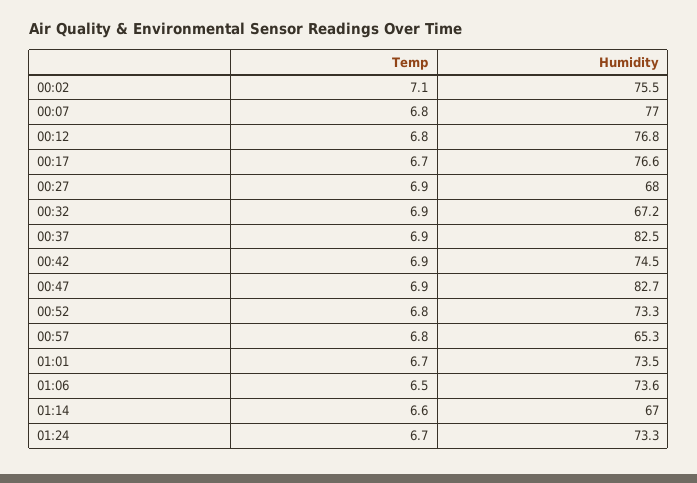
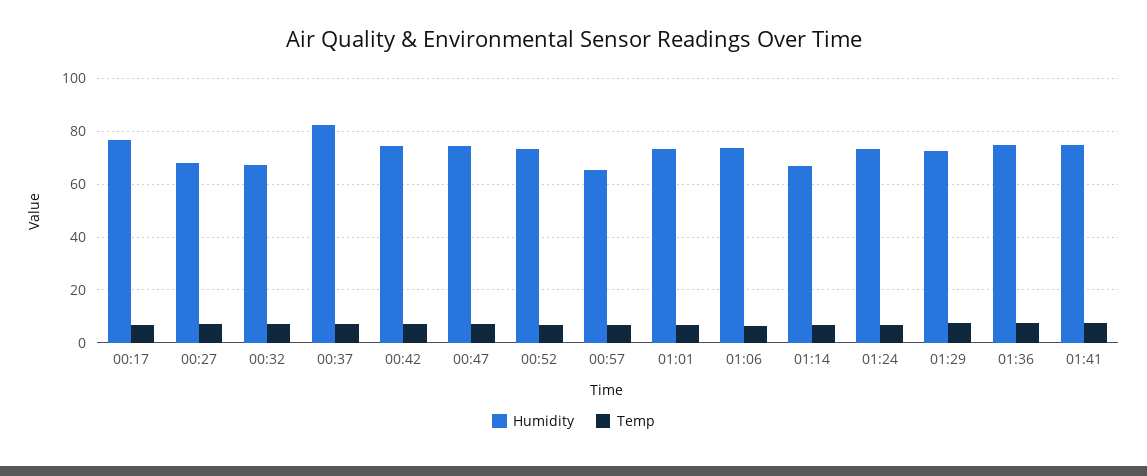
Temp, 00:02: 7.1 -> none
Humidity, 00:02: 75.5 -> none
Temp, 00:07: 6.8 -> none
Humidity, 00:07: 77 -> none
Temp, 00:12: 6.8 -> none
Humidity, 00:12: 76.8 -> none
Humidity, 00:47: 82.7 -> 75
Humidity, 01:29: none -> 72.5
Temp, 01:29: none -> 7.5
Humidity, 01:36: none -> 75
Temp, 01:36: none -> 7.5
Humidity, 01:41: none -> 75
Temp, 01:41: none -> 7.5

